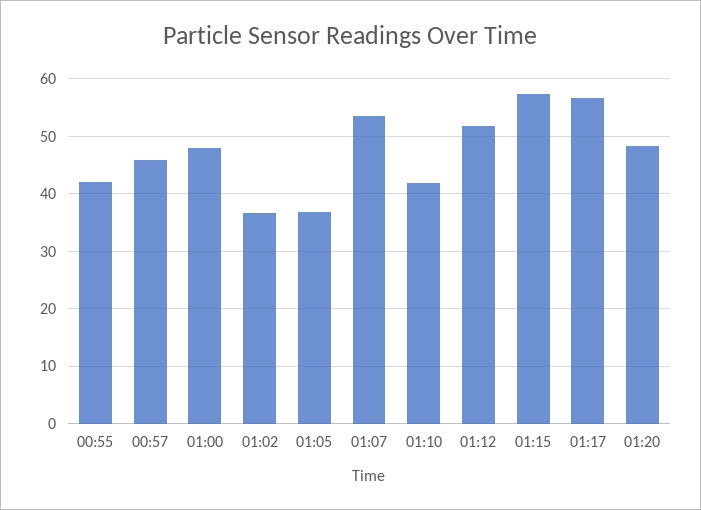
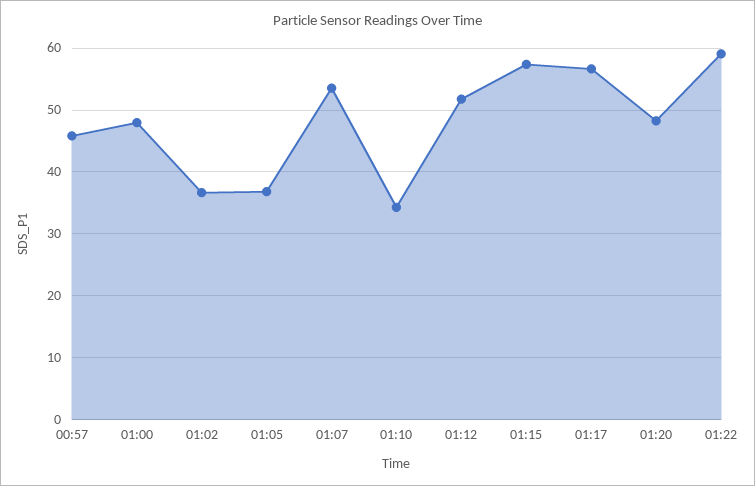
00:55: 42 -> none
01:10: 42 -> 34
01:22: none -> 59

